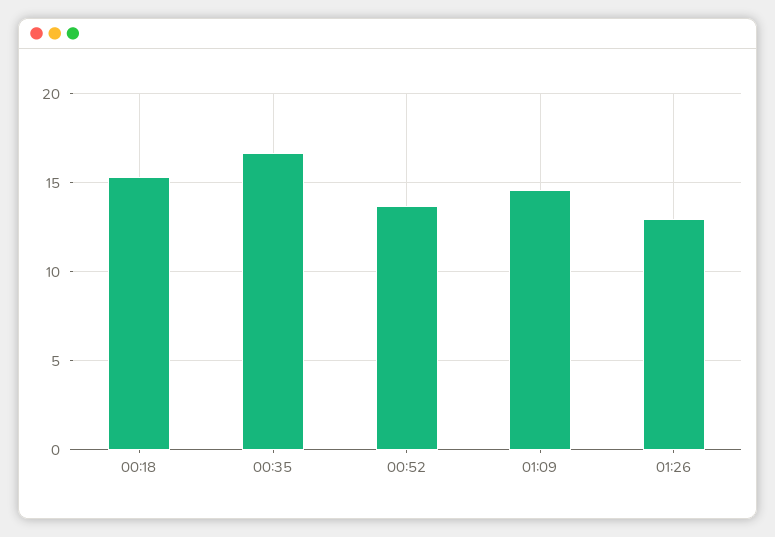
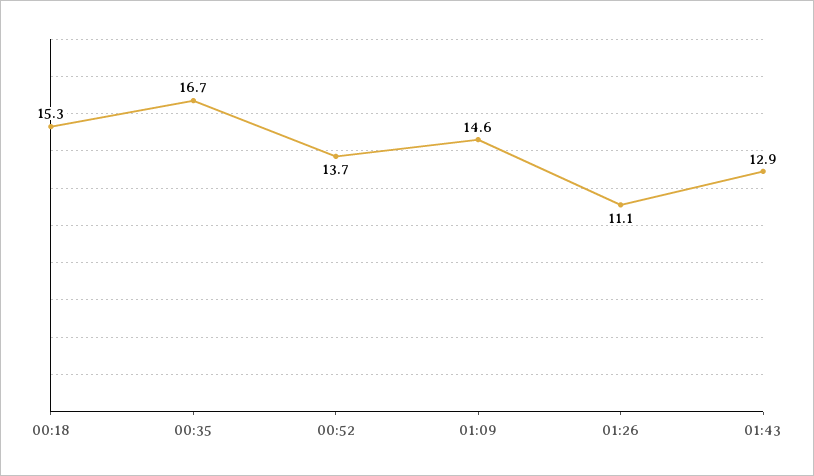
01:26: 13 -> 11.1
01:43: none -> 12.9

